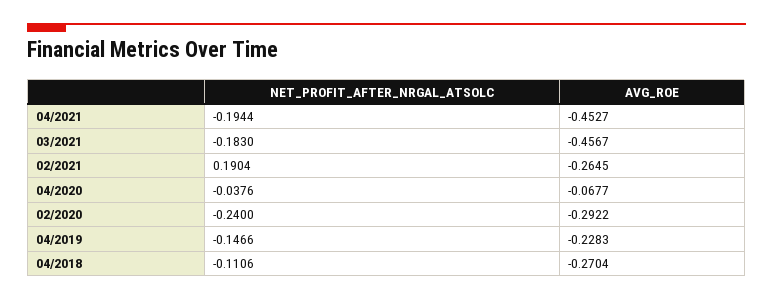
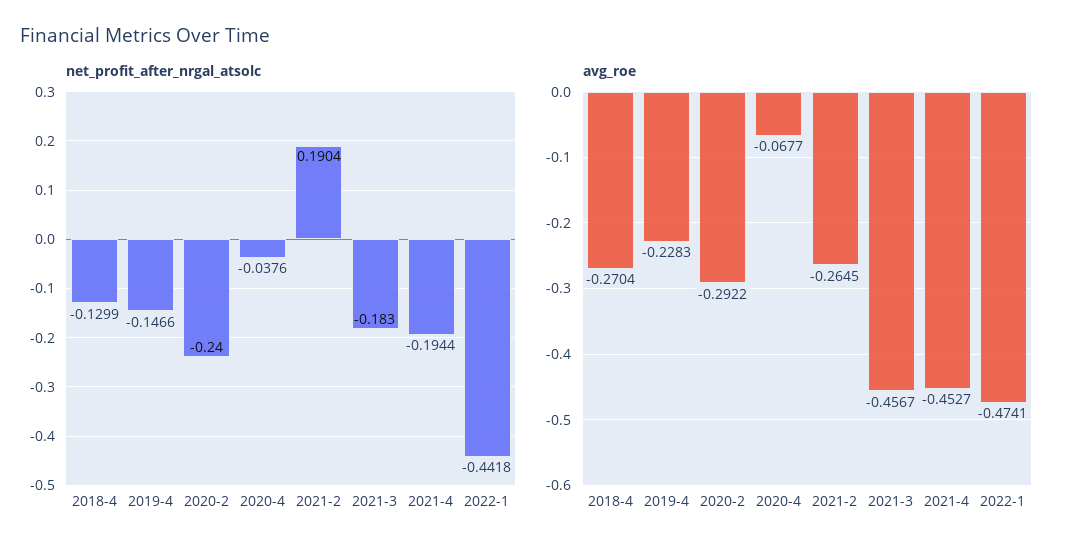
NET_PROFIT_AFTER_NRGAL_ATSOLC, 04/2018: -0.1106 -> -0.1299
NET_PROFIT_AFTER_NRGAL_ATSOLC, 2022-1: none -> -0.4418
AVG_ROE, 2022-1: none -> -0.4741

